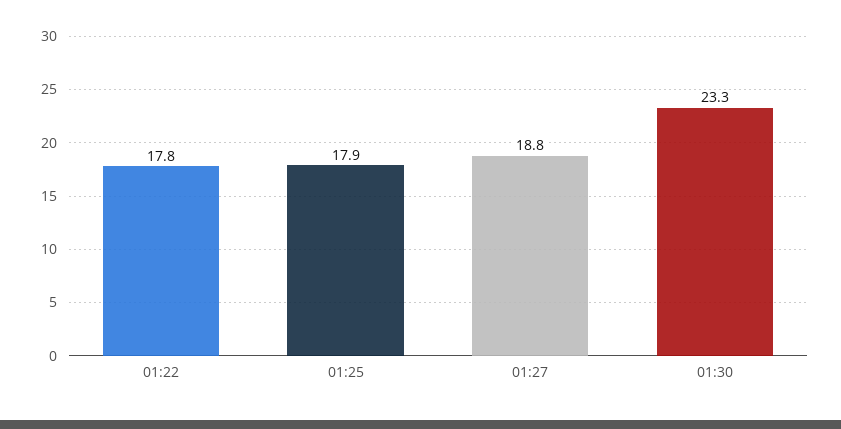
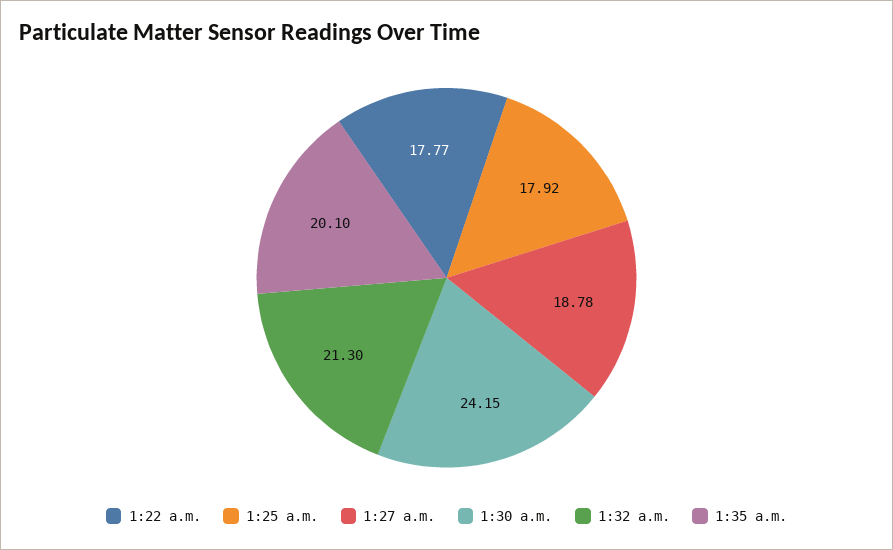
01:30: 23.3 -> 24.15
1:32 a.m.: none -> 21.3
1:35 a.m.: none -> 20.1

